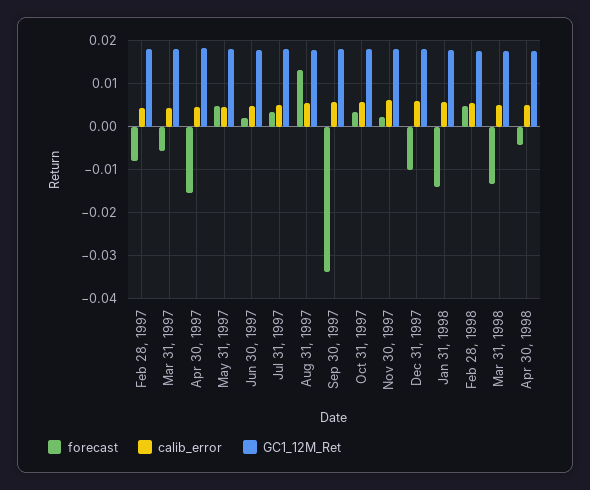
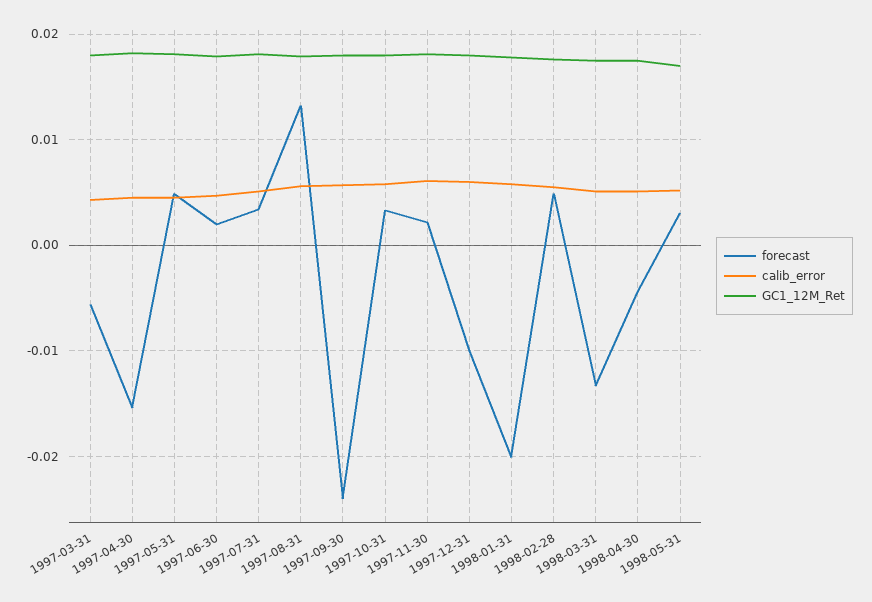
forecast, Feb 28, 1997: -0.008 -> none
calib_error, Feb 28, 1997: 0.004 -> none
GC1_12M_Ret, Feb 28, 1997: 0.018 -> none
forecast, Sep 30, 1997: -0.034 -> -0.024
forecast, Jan 31, 1998: -0.014 -> -0.02
forecast, 1998-05-31: none -> 0.003
calib_error, 1998-05-31: none -> 0.005
GC1_12M_Ret, 1998-05-31: none -> 0.017

